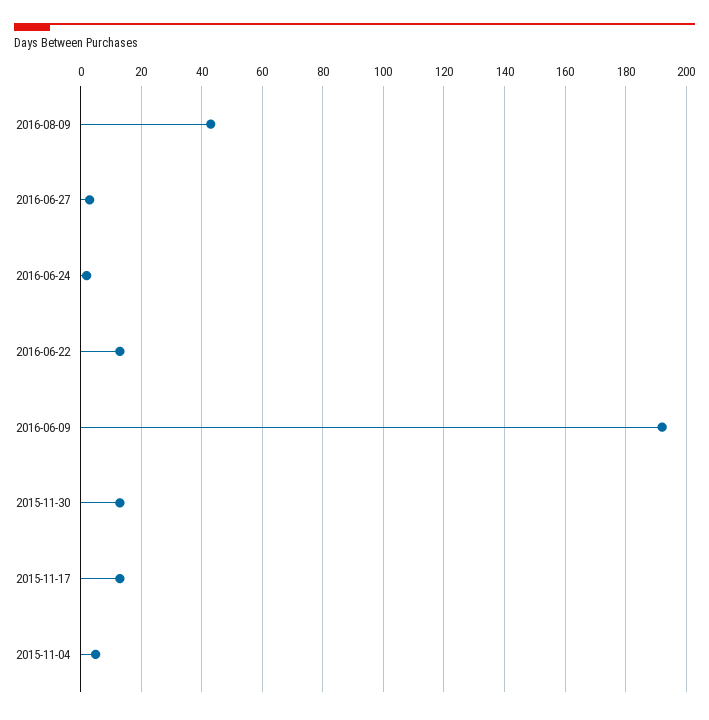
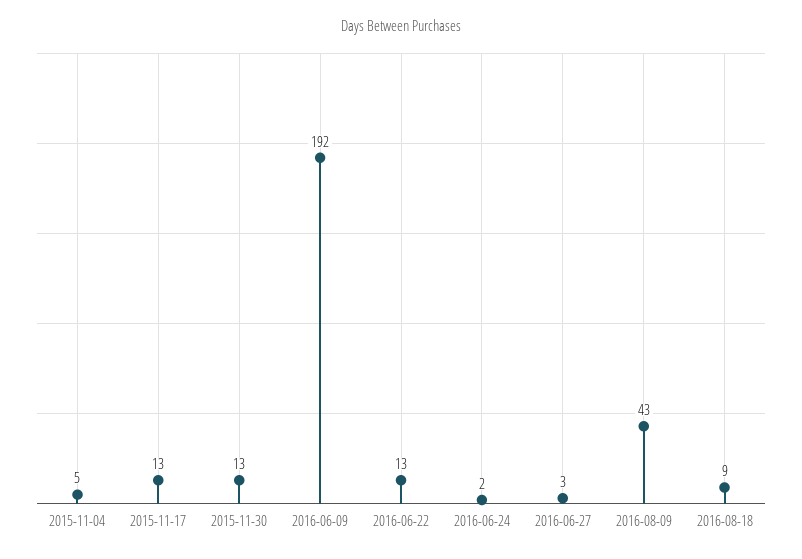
2016-08-18: none -> 9

